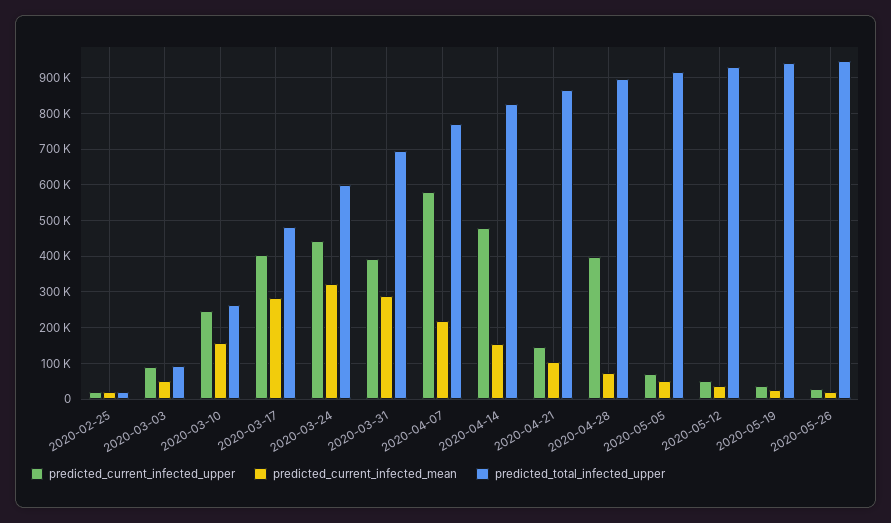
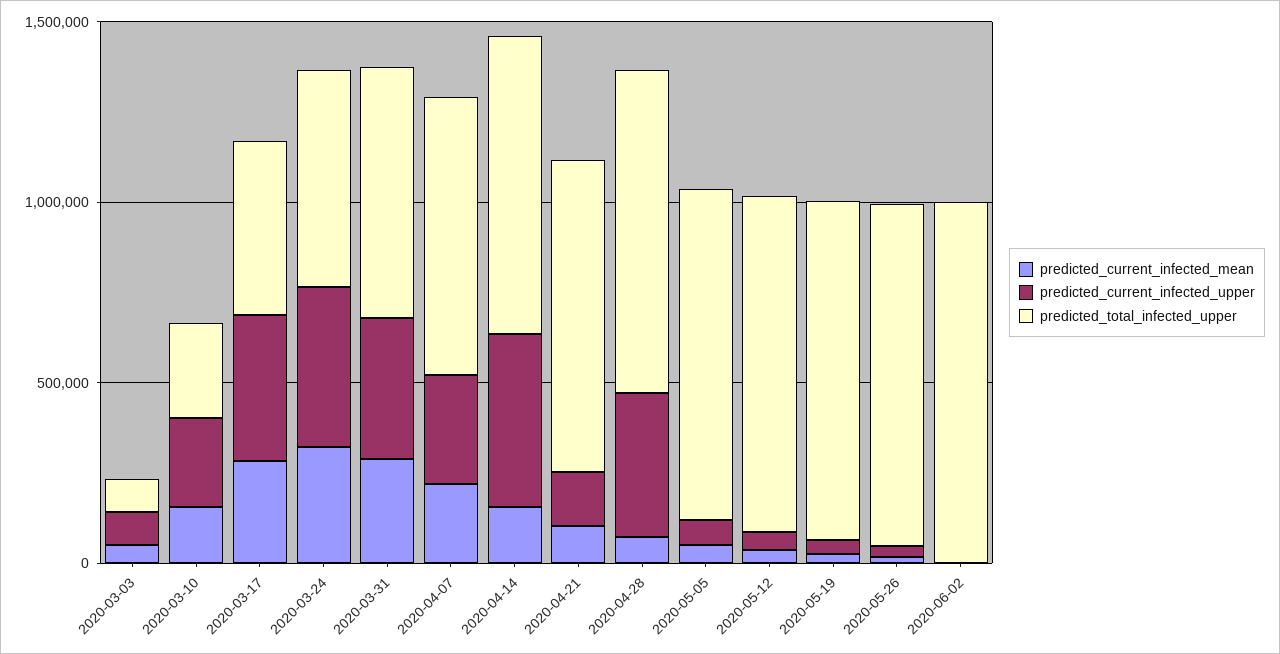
predicted_current_infected_upper, 2020-02-25: 20000 -> none
predicted_current_infected_mean, 2020-02-25: 20000 -> none
predicted_total_infected_upper, 2020-02-25: 20000 -> none
predicted_current_infected_upper, 2020-04-07: 580000 -> 300000
predicted_current_infected_mean, 2020-06-02: none -> 0
predicted_current_infected_upper, 2020-06-02: none -> 0
predicted_total_infected_upper, 2020-06-02: none -> 1000000

